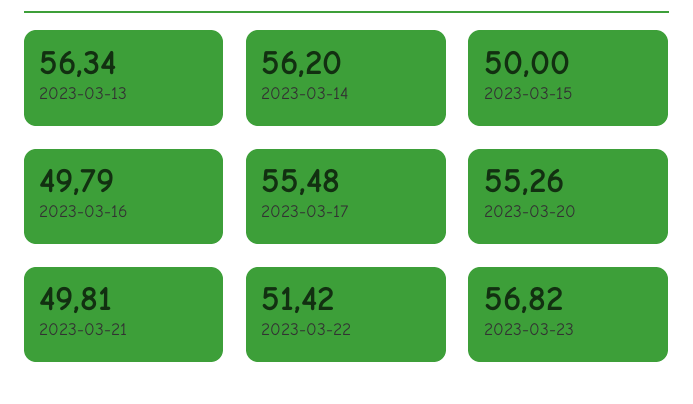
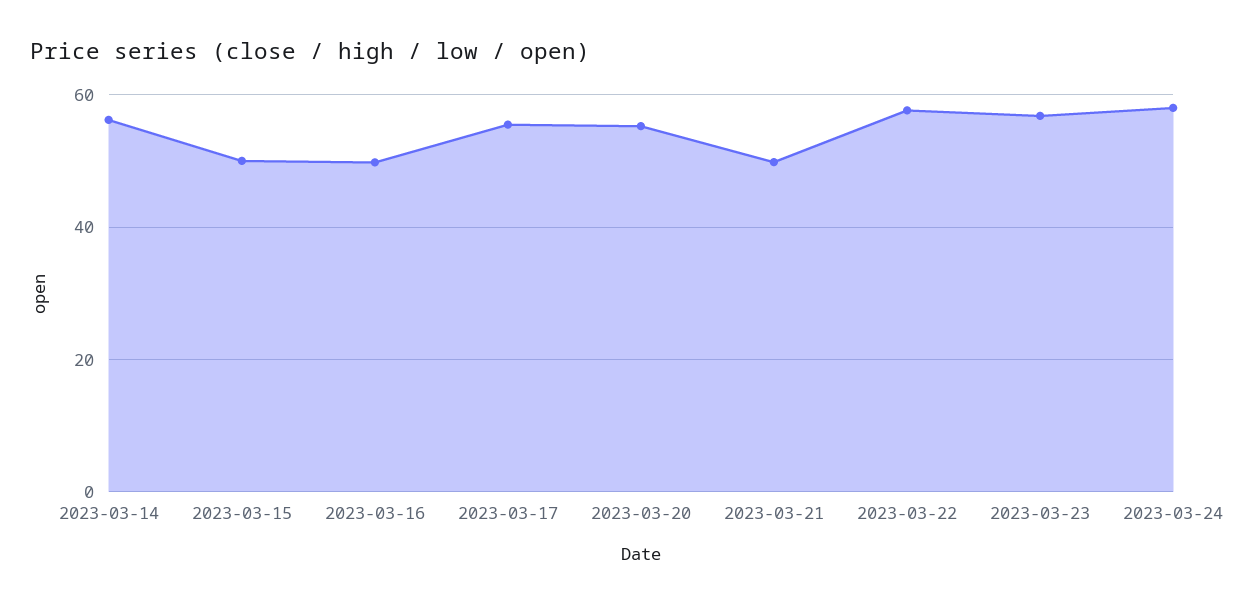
2023-03-13: 56.34 -> none
2023-03-22: 51.42 -> 58
2023-03-24: none -> 58

